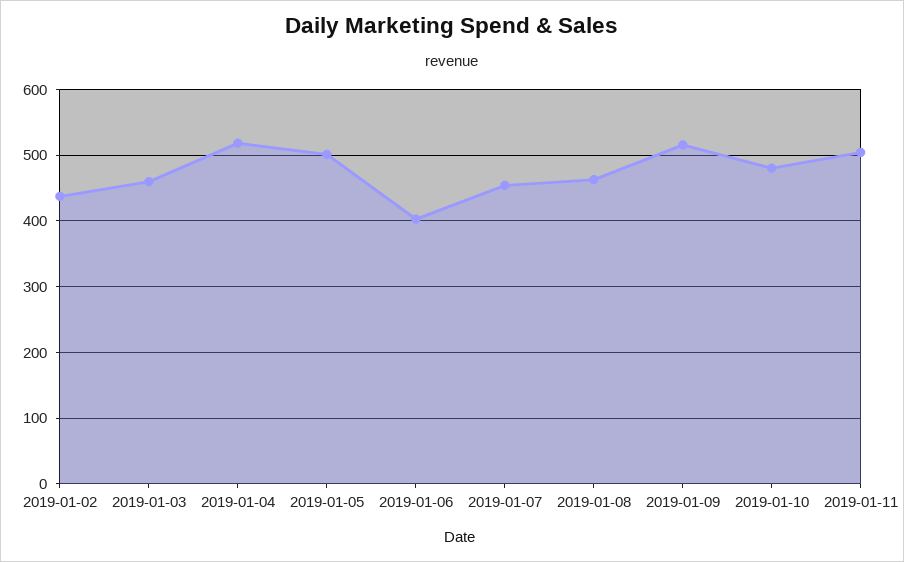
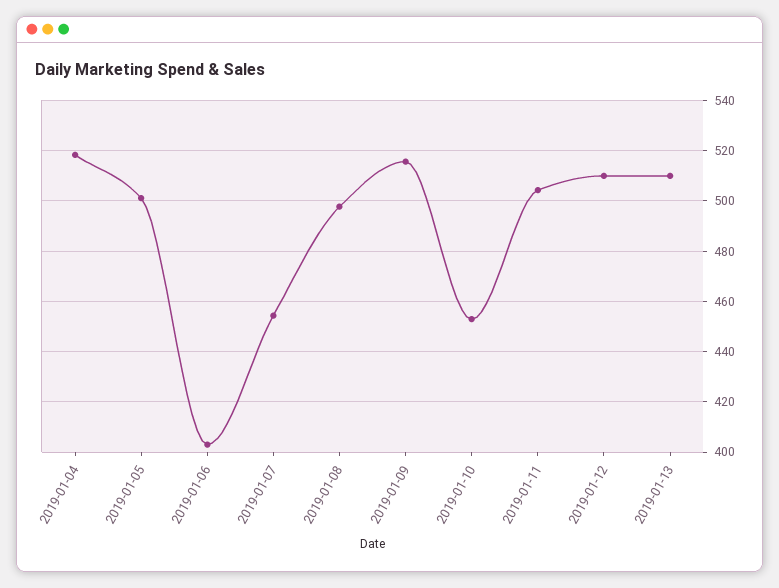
2019-01-02: 440 -> none
2019-01-03: 460 -> none
2019-01-08: 460 -> 497.5
2019-01-10: 480 -> 452.5
2019-01-12: none -> 510
2019-01-13: none -> 510

